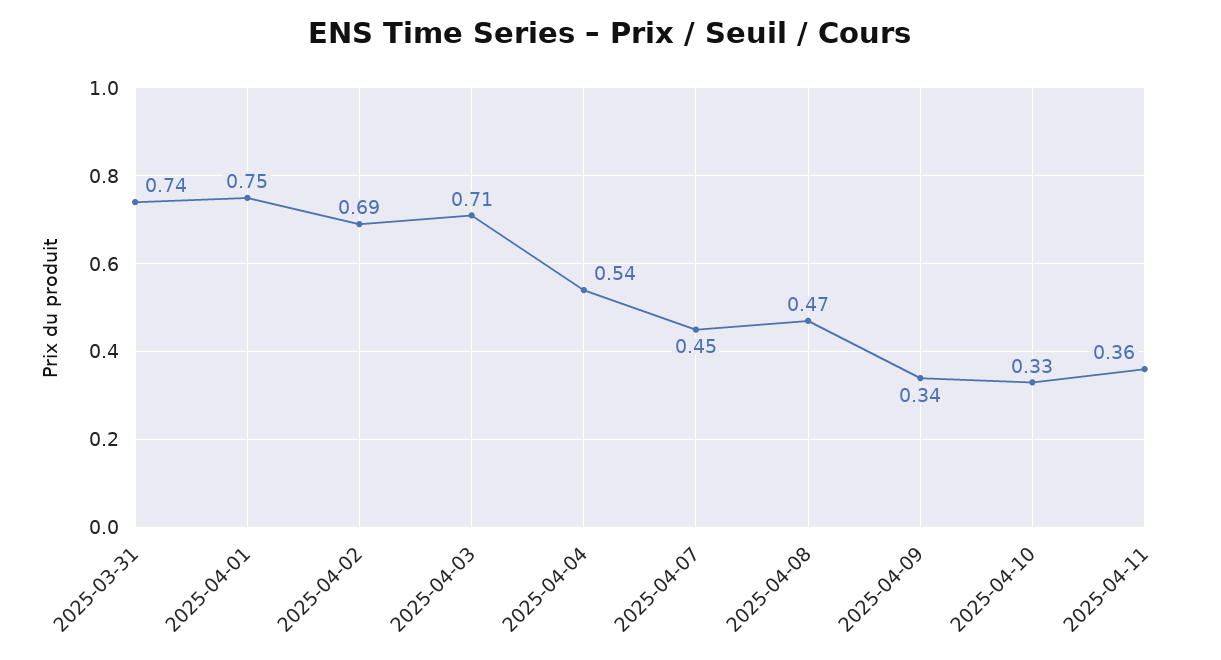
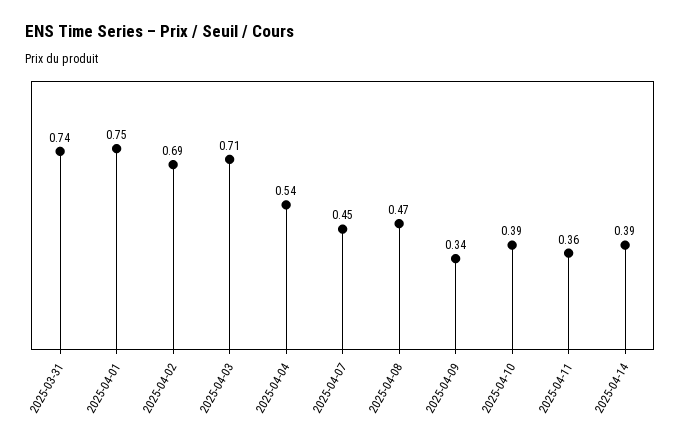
2025-04-10: 0.33 -> 0.39
2025-04-14: none -> 0.39

